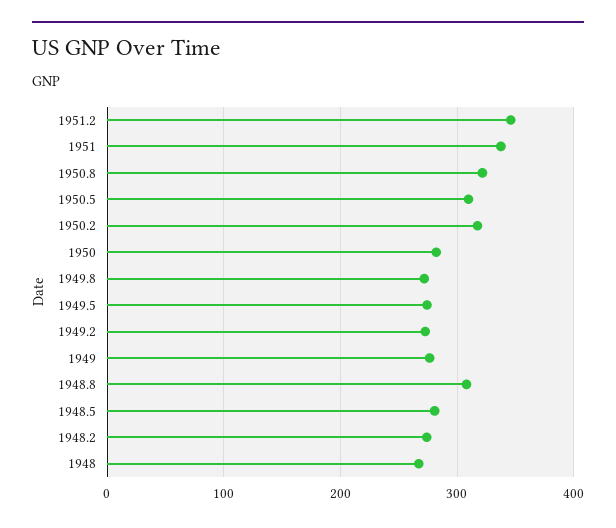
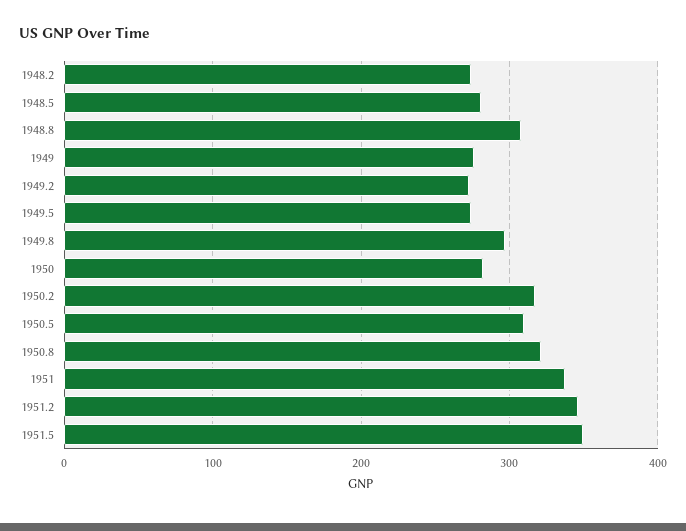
1949.8: 270 -> 300
1948: 270 -> none
1951.5: none -> 350

